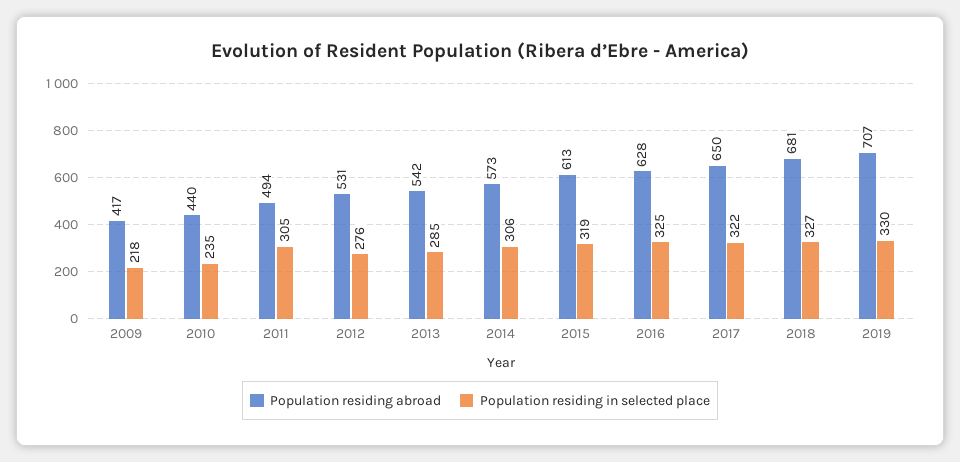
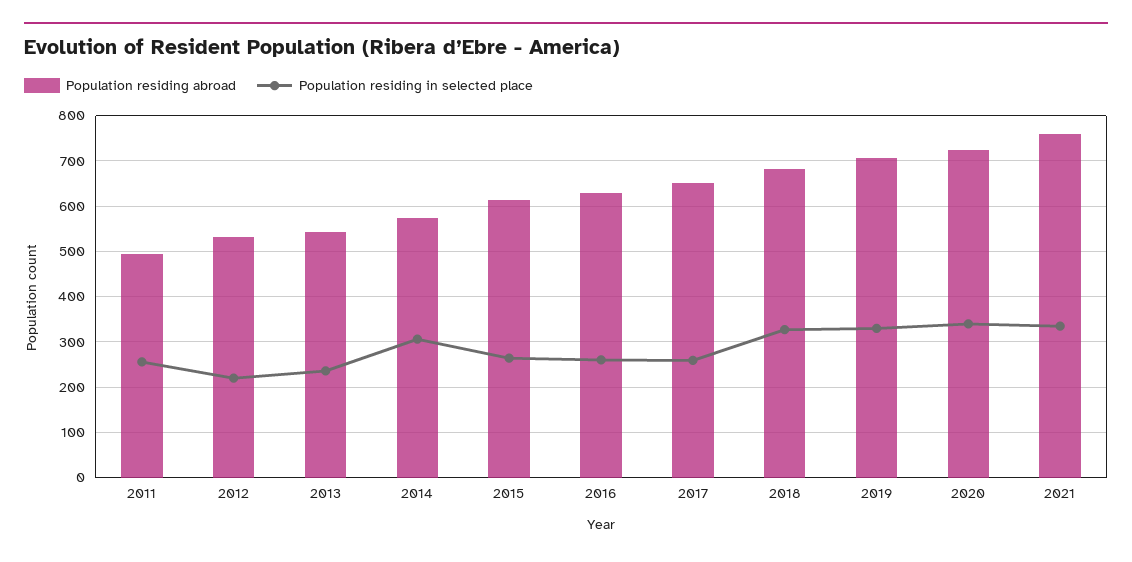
Population residing abroad, 2009: 417 -> none
Population residing in selected place, 2009: 218 -> none
Population residing abroad, 2010: 440 -> none
Population residing in selected place, 2010: 235 -> none
Population residing in selected place, 2011: 305 -> 260
Population residing in selected place, 2012: 276 -> 220
Population residing in selected place, 2013: 285 -> 240
Population residing in selected place, 2015: 319 -> 260
Population residing in selected place, 2016: 325 -> 260
Population residing in selected place, 2017: 322 -> 260
Population residing abroad, 2020: none -> 720
Population residing in selected place, 2020: none -> 340
Population residing abroad, 2021: none -> 760
Population residing in selected place, 2021: none -> 340

